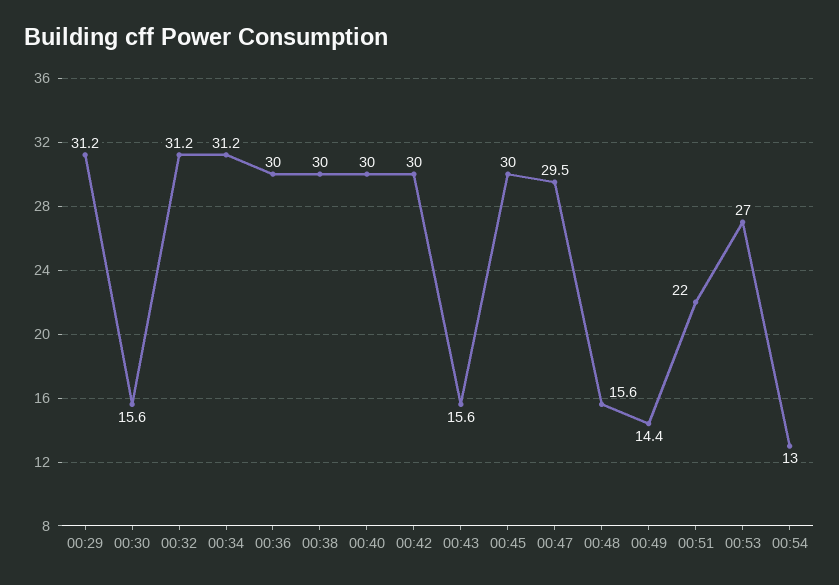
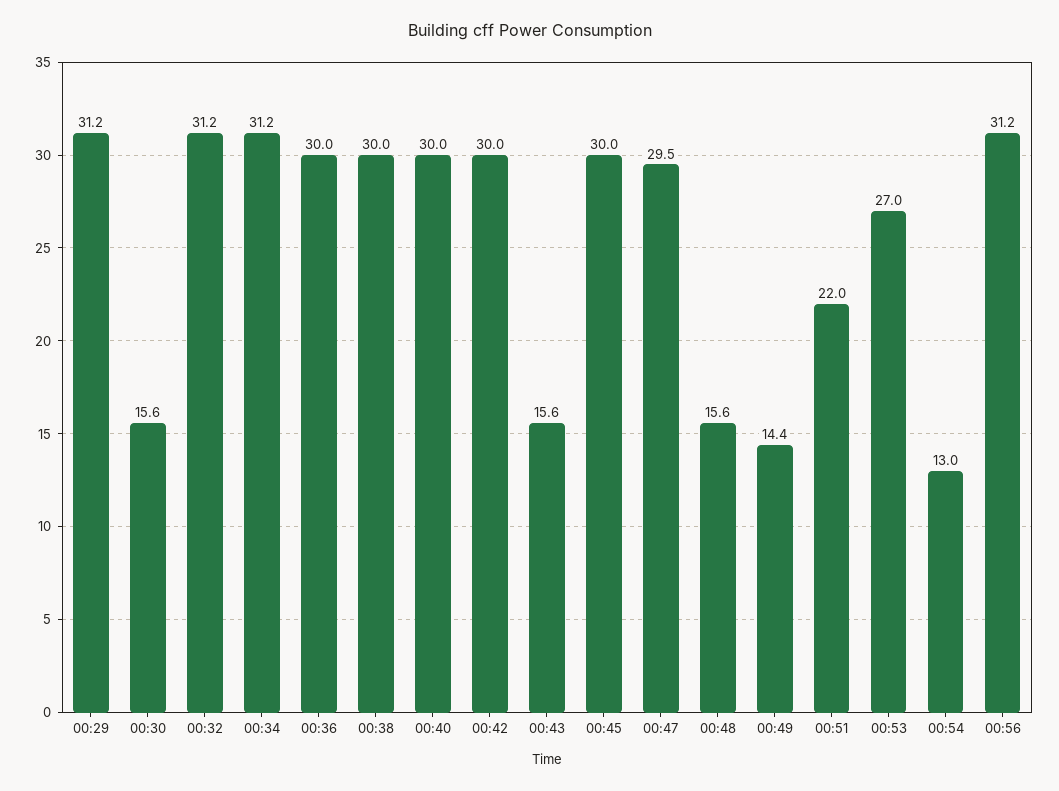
00:56: none -> 31.2

